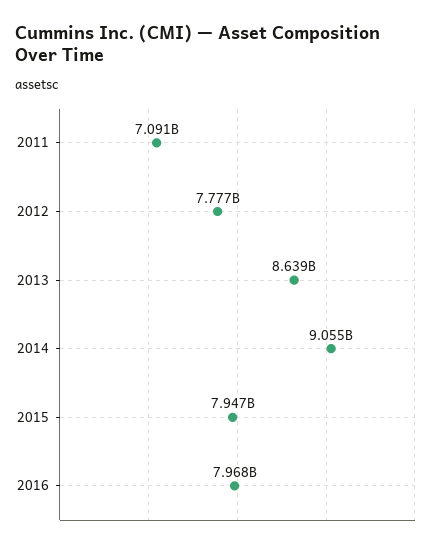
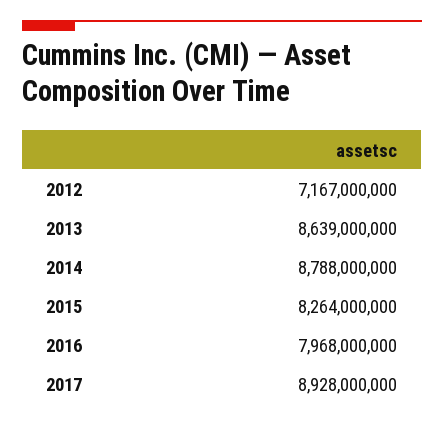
2011: 7091000000 -> none
2012: 7777000000 -> 7167000000
2014: 9055000000 -> 8788000000
2015: 7947000000 -> 8264000000
2017: none -> 8928000000

